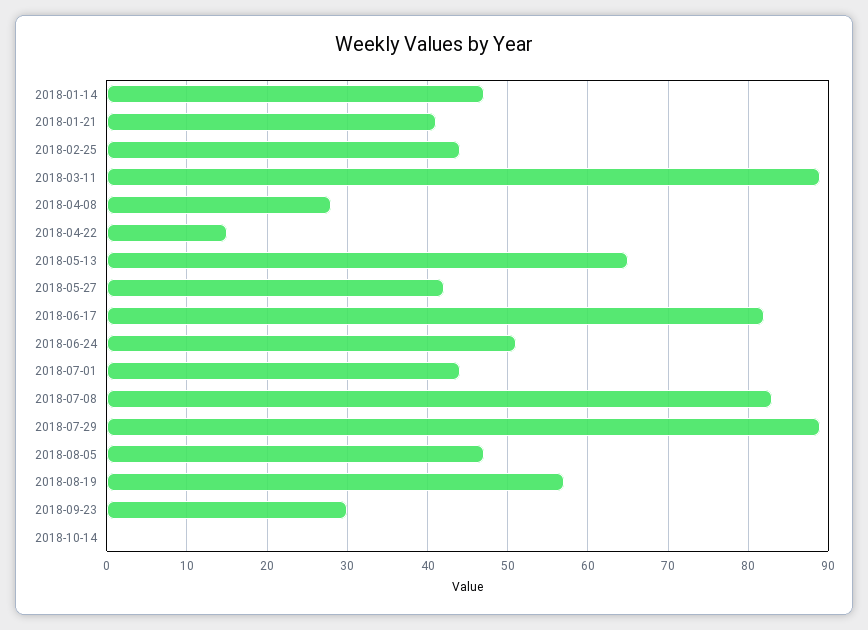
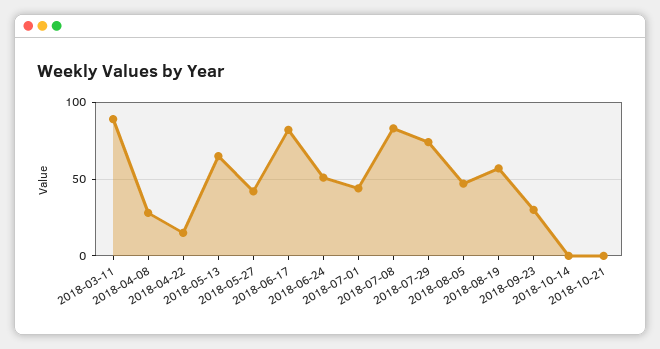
2018-01-14: 47 -> none
2018-01-21: 41 -> none
2018-02-25: 44 -> none
2018-07-29: 89 -> 75
2018-10-21: none -> 0

